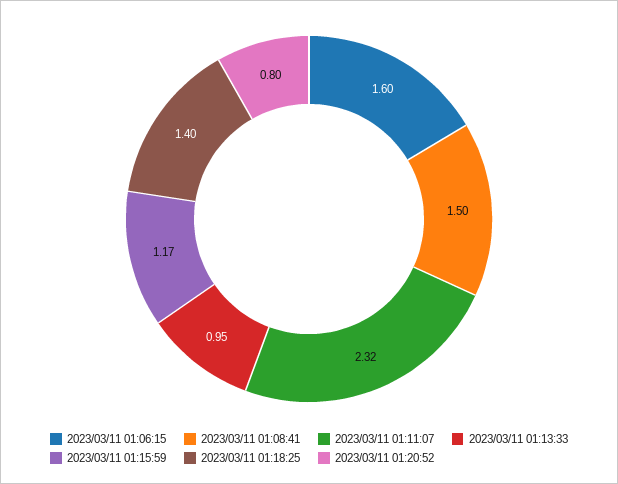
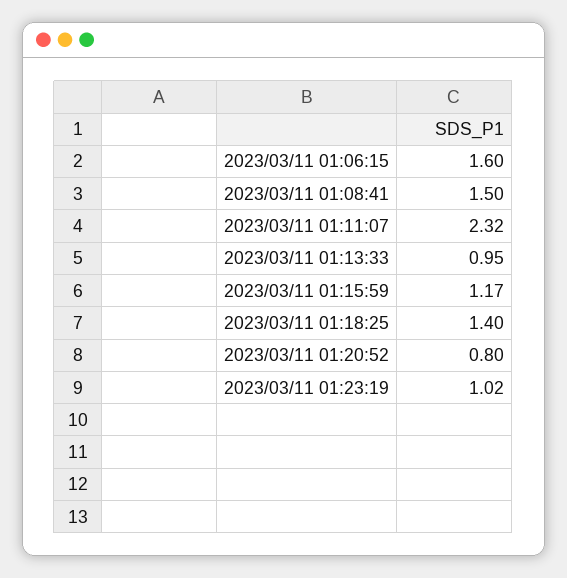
2023/03/11 01:23:19: none -> 1.02

